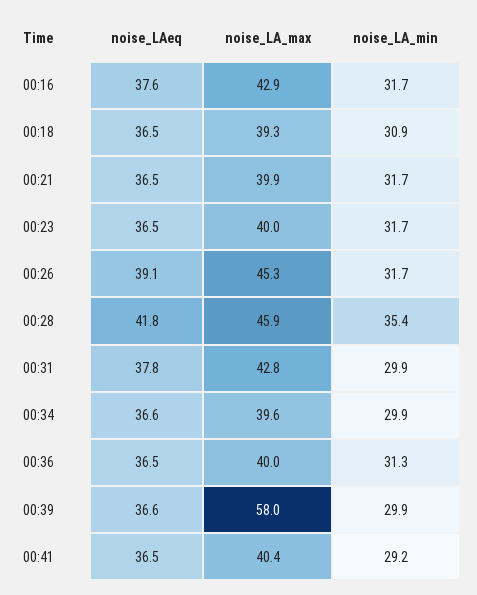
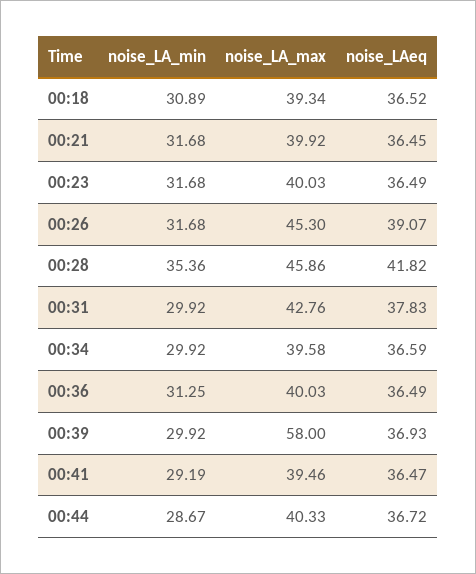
noise_LAeq, 00:16: 37.6 -> none
noise_LA_max, 00:16: 42.9 -> none
noise_LA_min, 00:16: 31.7 -> none
noise_LAeq, 00:39: 36.6 -> 36.93
noise_LA_max, 00:41: 40.4 -> 39.46
noise_LA_min, 00:44: none -> 28.67
noise_LA_max, 00:44: none -> 40.33
noise_LAeq, 00:44: none -> 36.72

